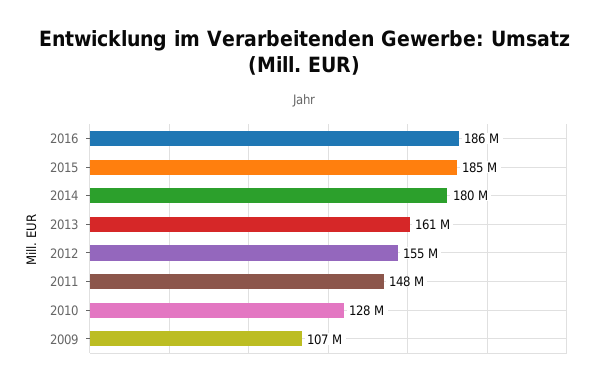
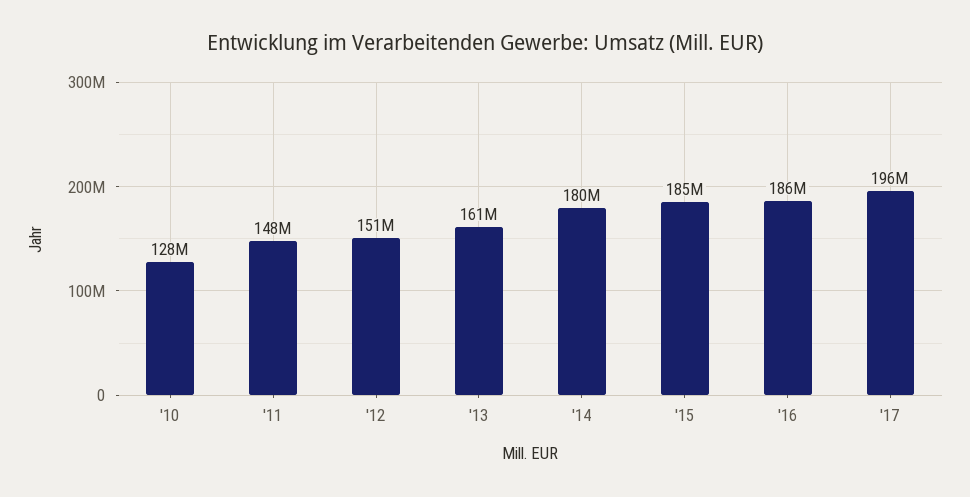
2012: 155000000 -> 151000000
2009: 107000000 -> none
'17: none -> 196000000

